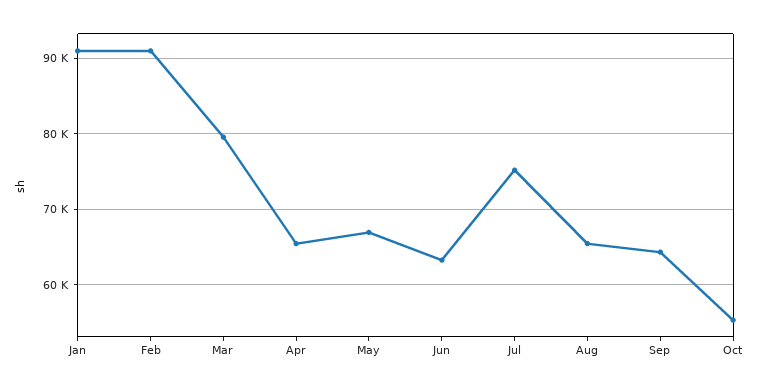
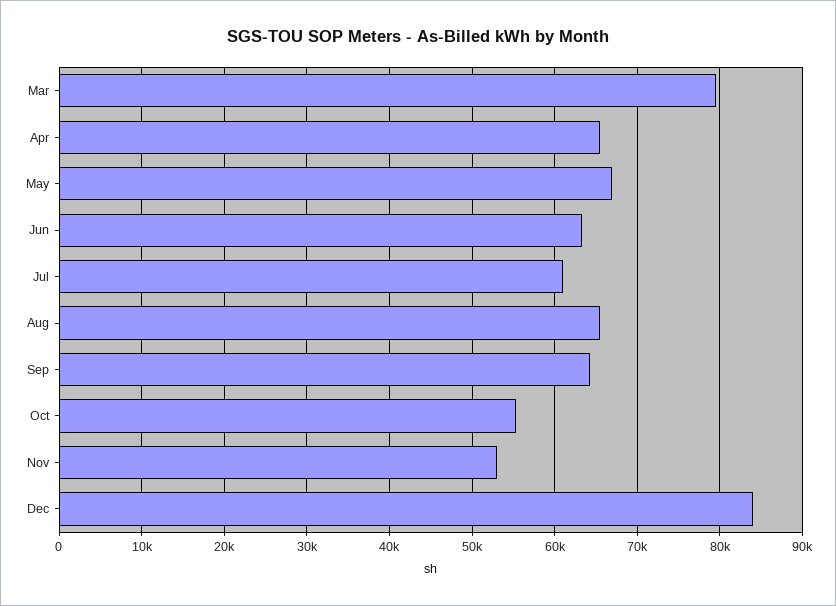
Jan: 91000 -> none
Feb: 91000 -> none
Jul: 75000 -> 61000
Nov: none -> 53000
Dec: none -> 84000

